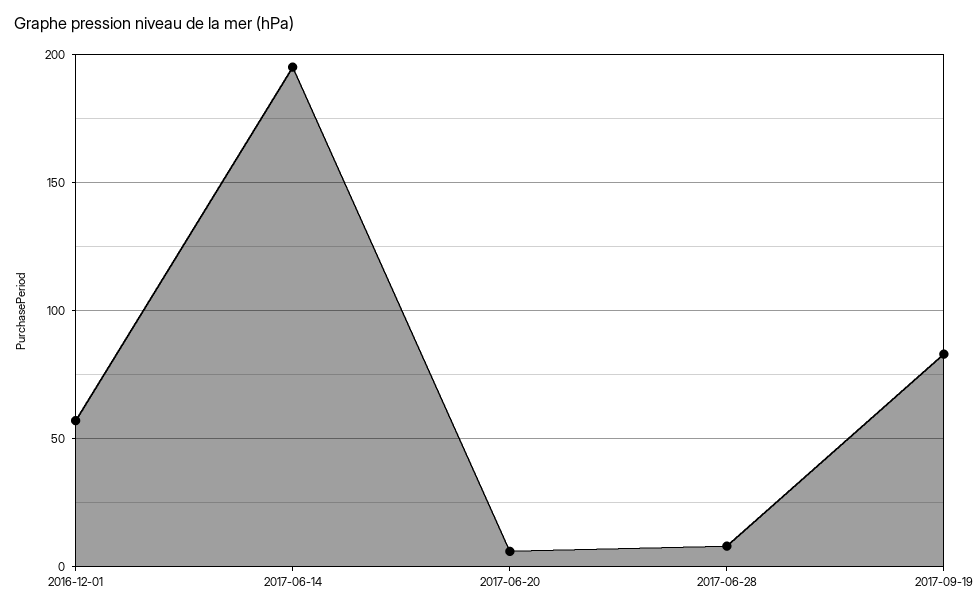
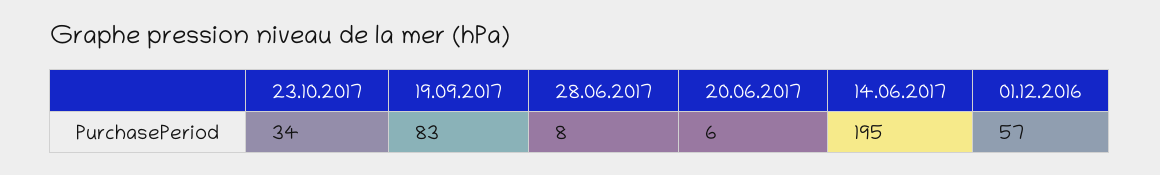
23.10.2017: none -> 34

